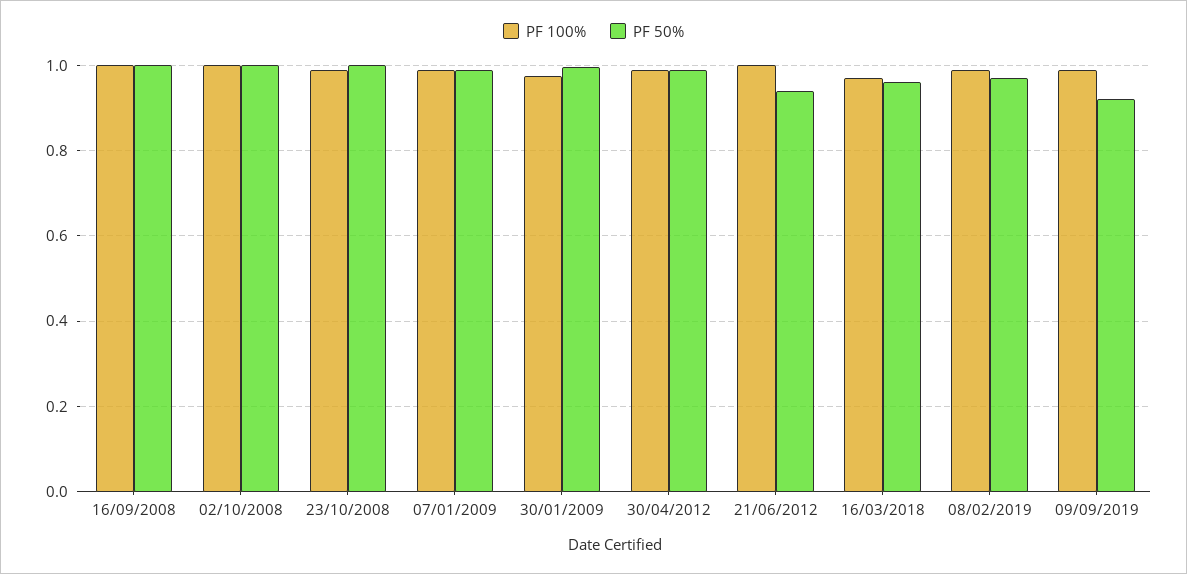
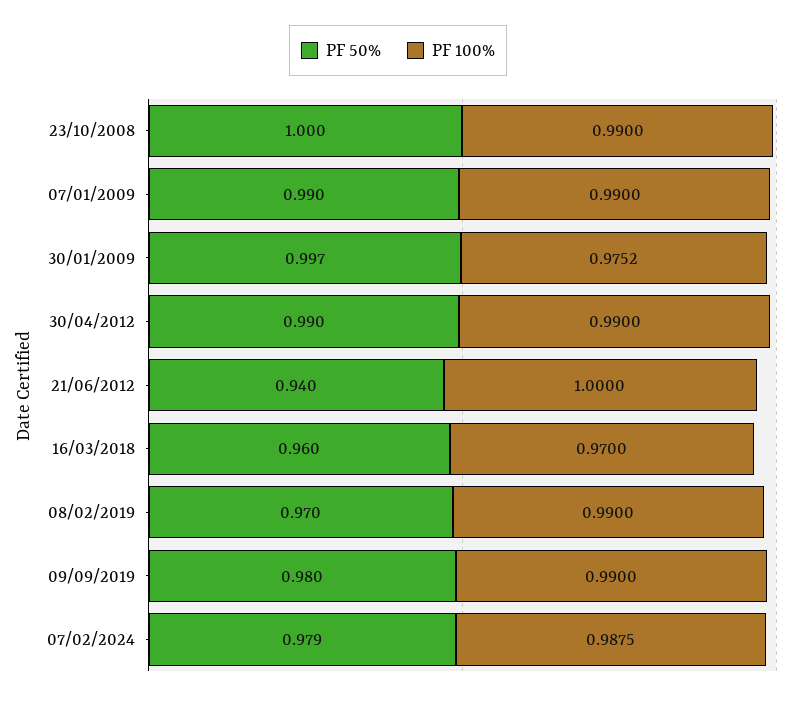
PF 100%, 16/09/2008: 1 -> none
PF 50%, 16/09/2008: 1 -> none
PF 100%, 02/10/2008: 1 -> none
PF 50%, 02/10/2008: 1 -> none
PF 50%, 09/09/2019: 0.92 -> 0.98
PF 50%, 07/02/2024: none -> 0.979
PF 100%, 07/02/2024: none -> 0.9875

